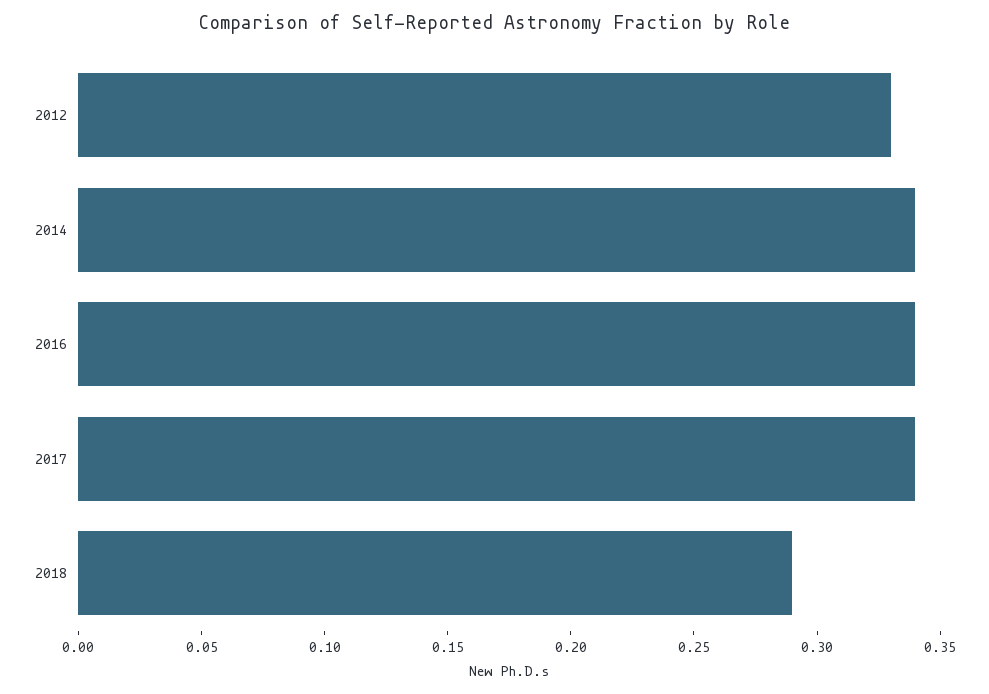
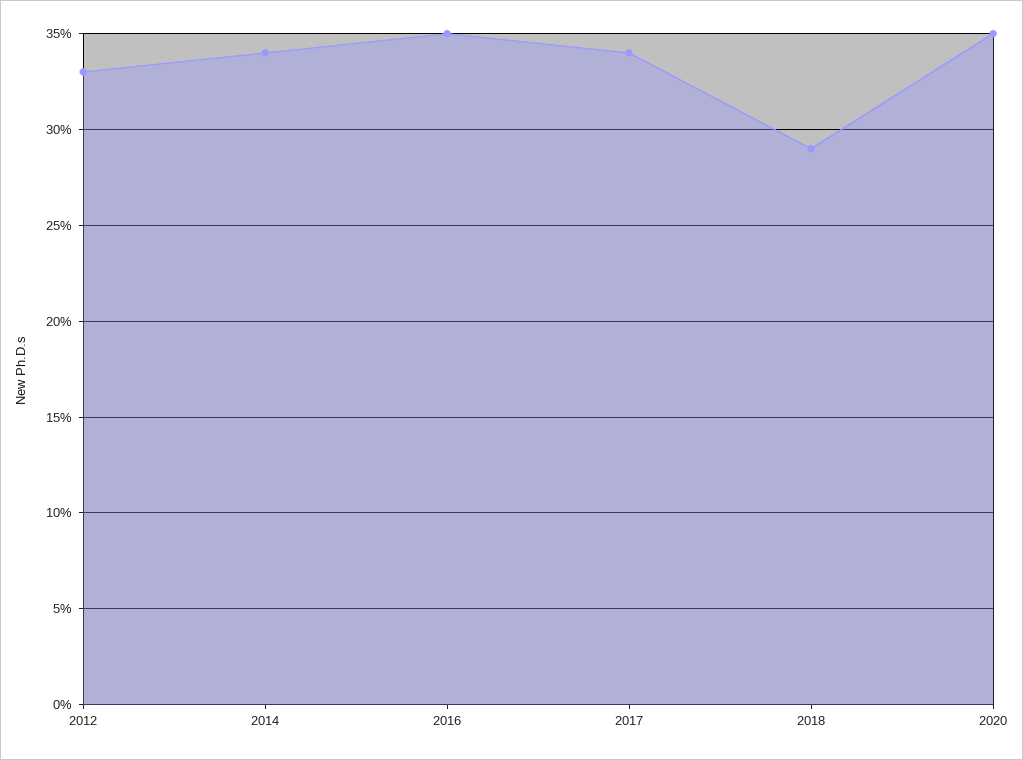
2016: 0.34 -> 0.35
2020: none -> 0.35

